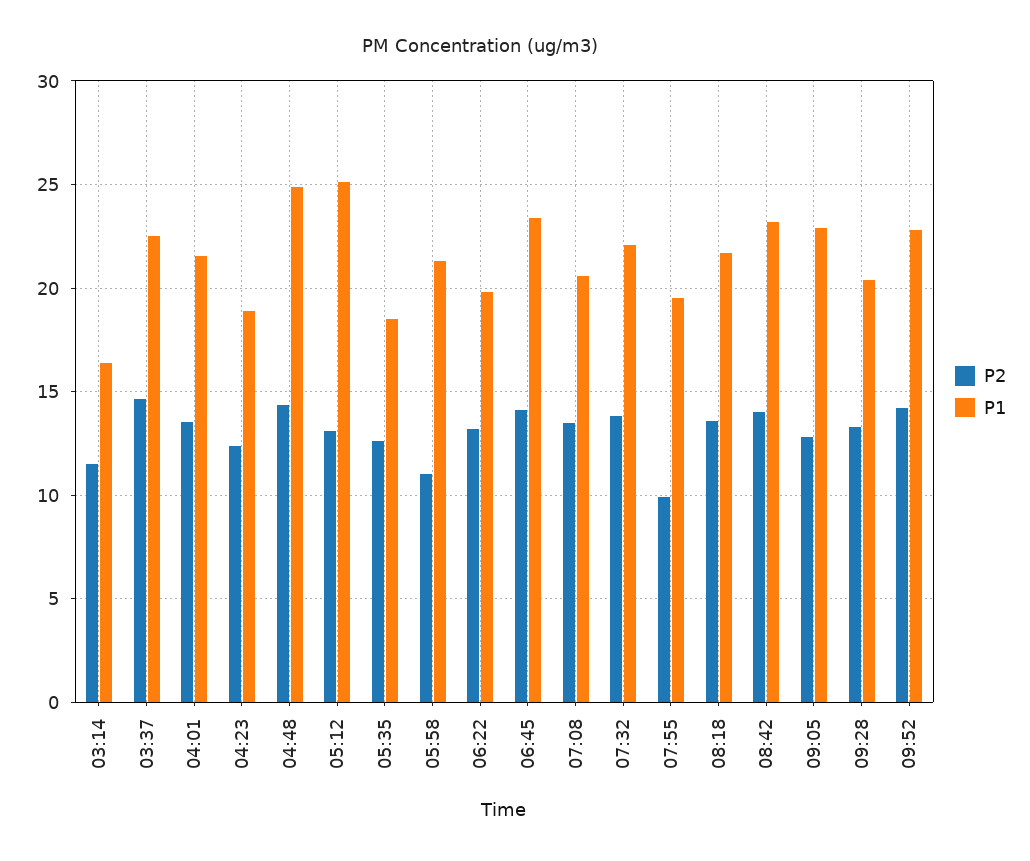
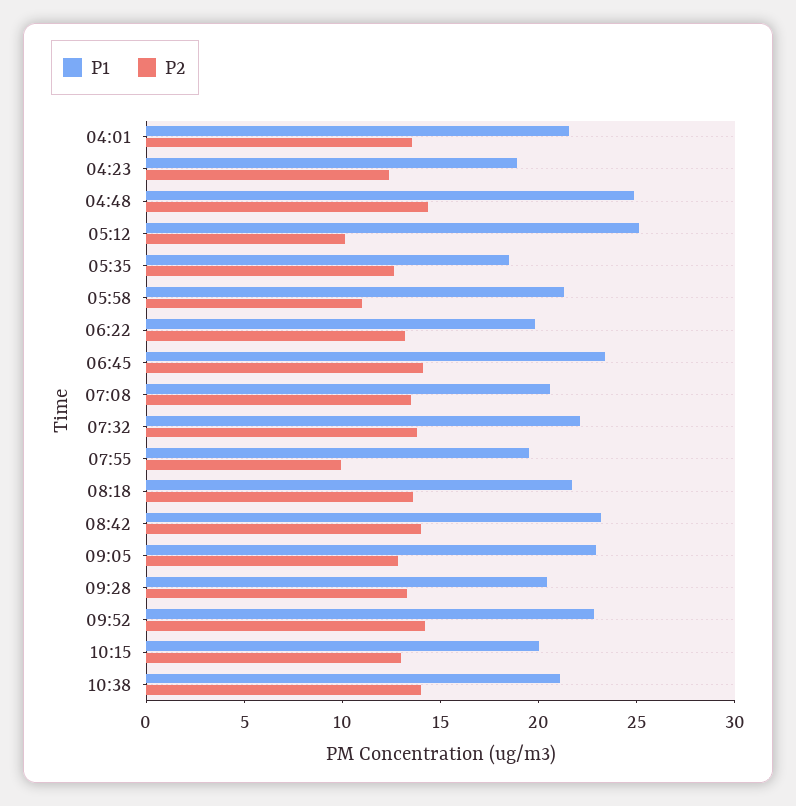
P2, 03:14: 11.5 -> none
P1, 03:14: 16.5 -> none
P2, 03:37: 14.5 -> none
P1, 03:37: 22.5 -> none
P2, 05:12: 13 -> 10
P1, 10:15: none -> 20
P2, 10:15: none -> 13
P1, 10:38: none -> 21
P2, 10:38: none -> 14

